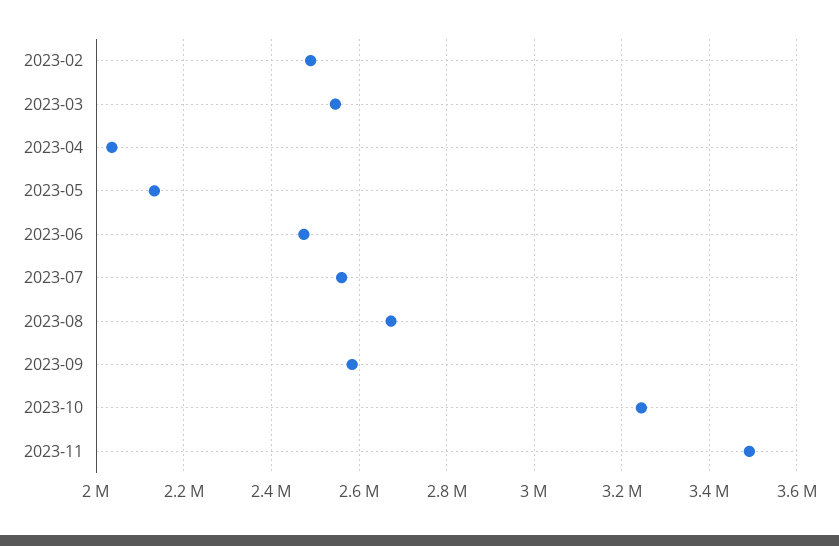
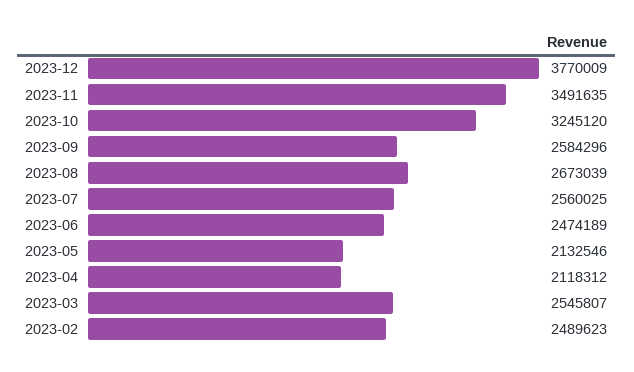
2023-04: 2040000 -> 2118312
2023-12: none -> 3770009

